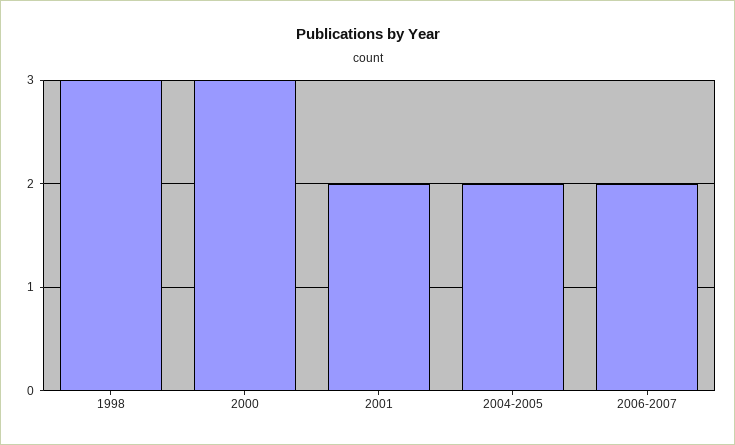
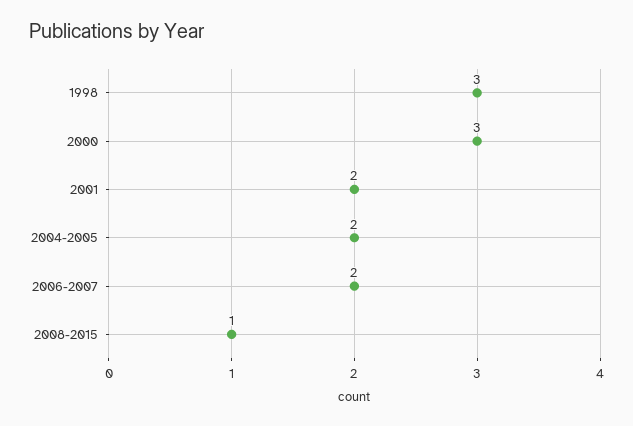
2008-2015: none -> 1

